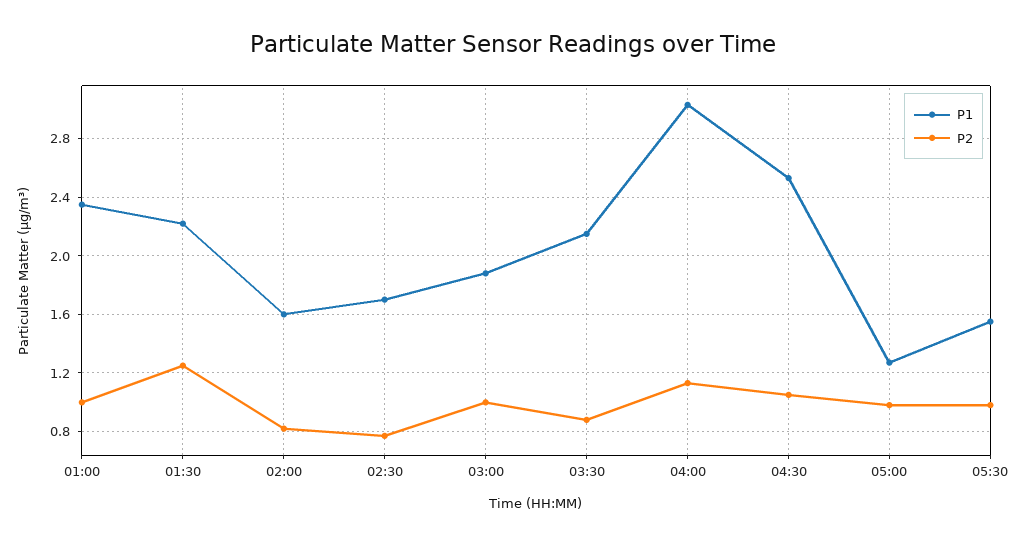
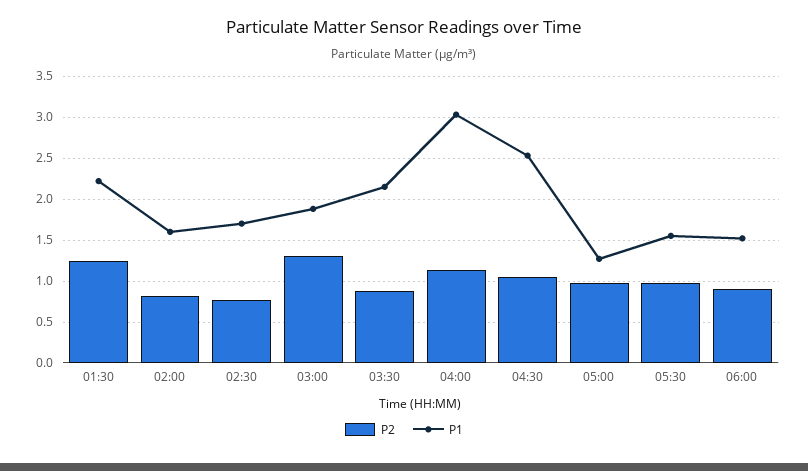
P1, 01:00: 2.35 -> none
P2, 01:00: 1 -> none
P2, 03:00: 1 -> 1.3
P2, 06:00: none -> 0.9
P1, 06:00: none -> 1.5

